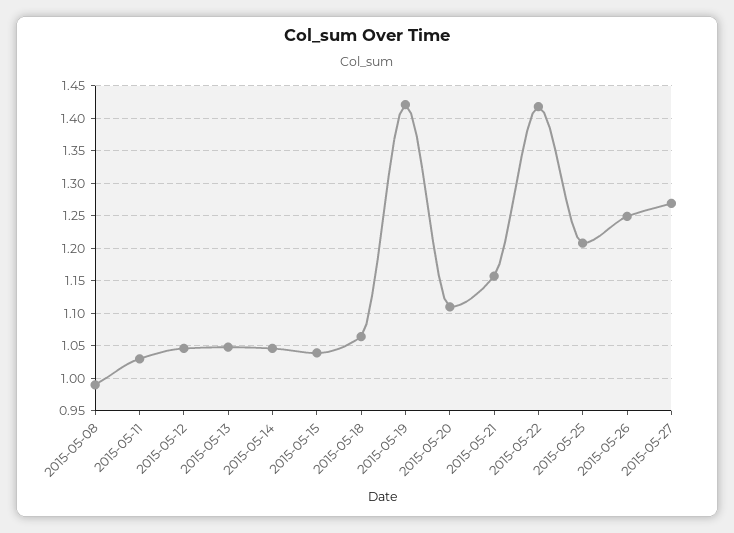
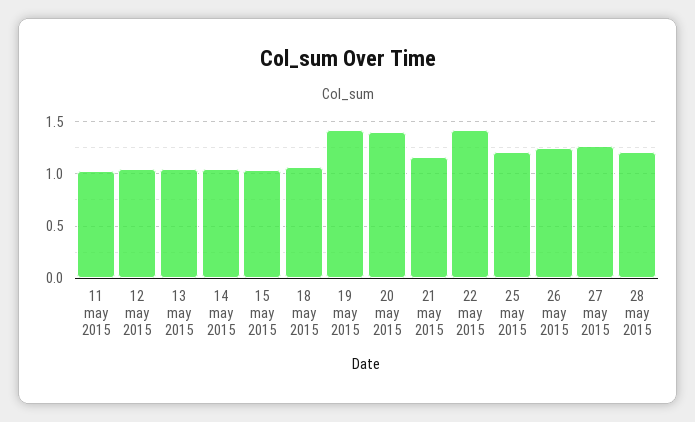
2015-05-08: 0.99 -> none
2015-05-20: 1.11 -> 1.4
28 may 2015: none -> 1.2

